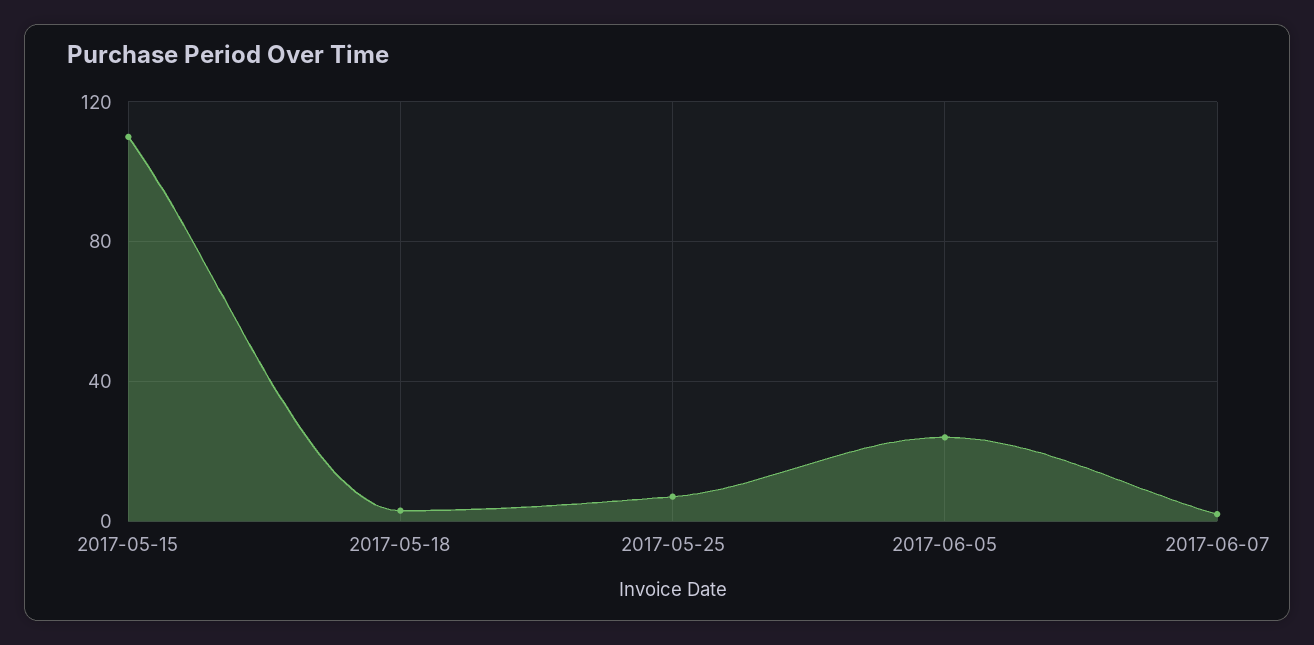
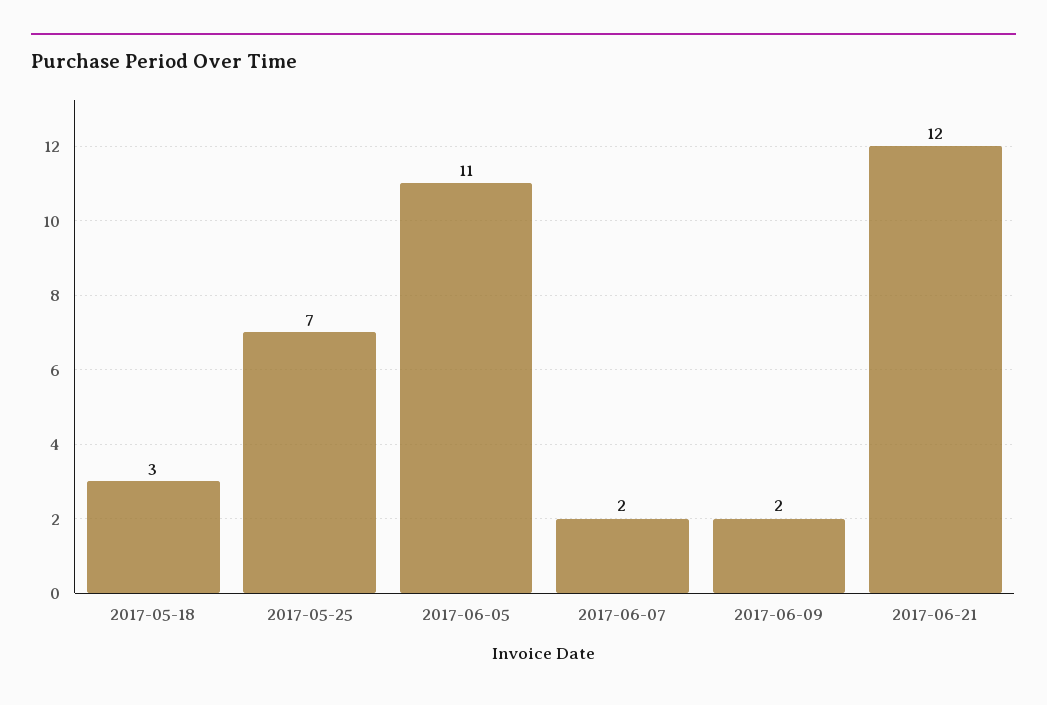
2017-05-15: 110 -> none
2017-06-05: 25 -> 11
2017-06-09: none -> 2
2017-06-21: none -> 12

